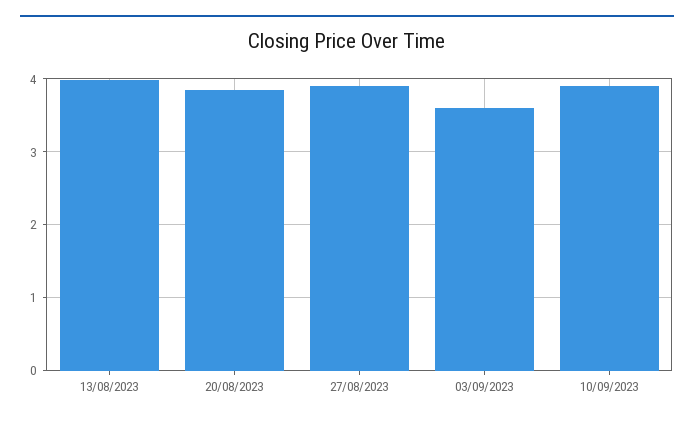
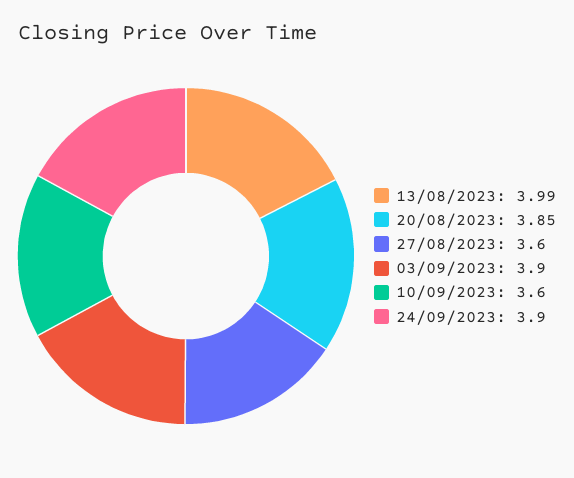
27/08/2023: 3.9 -> 3.6
03/09/2023: 3.6 -> 3.9
10/09/2023: 3.9 -> 3.6
24/09/2023: none -> 3.9

